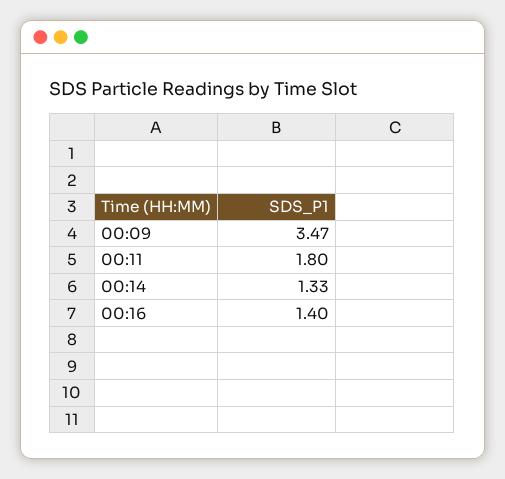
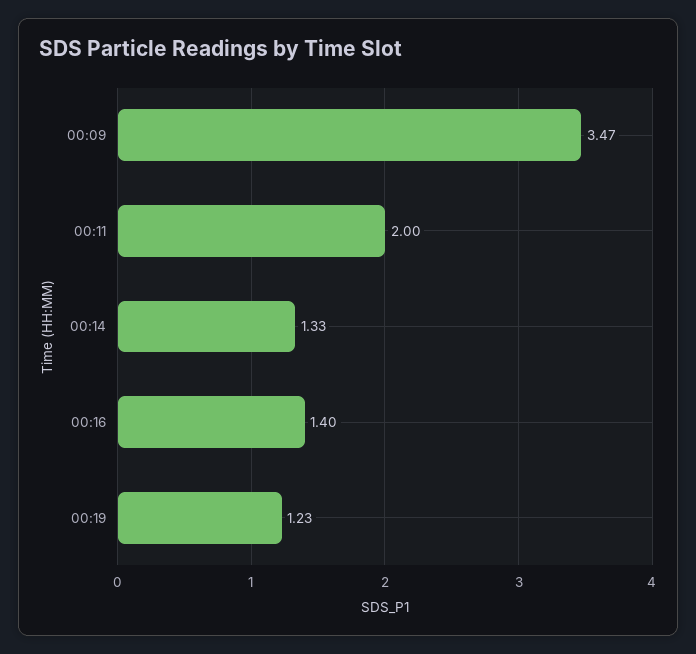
00:11: 1.8 -> 2
00:19: none -> 1.23

